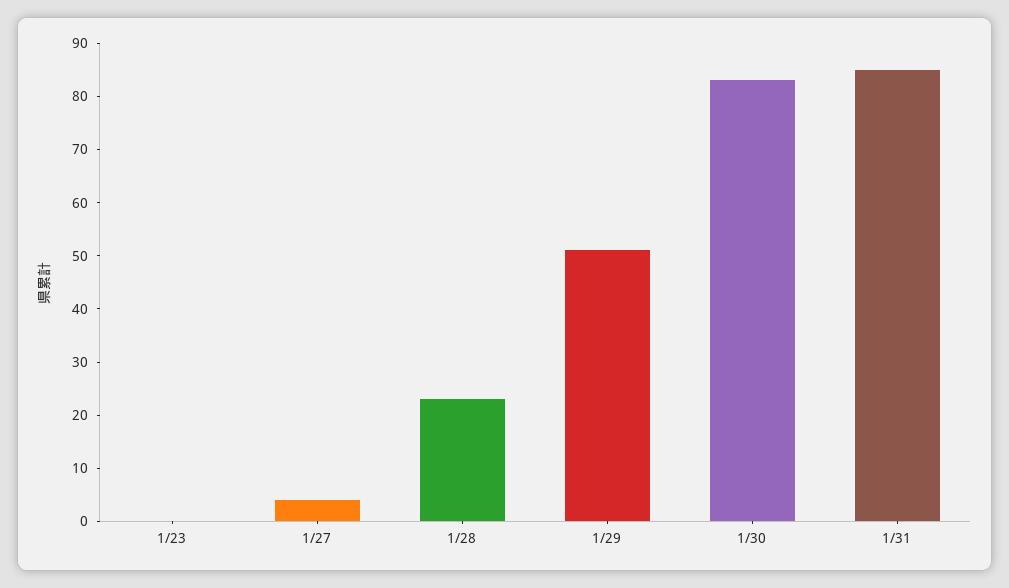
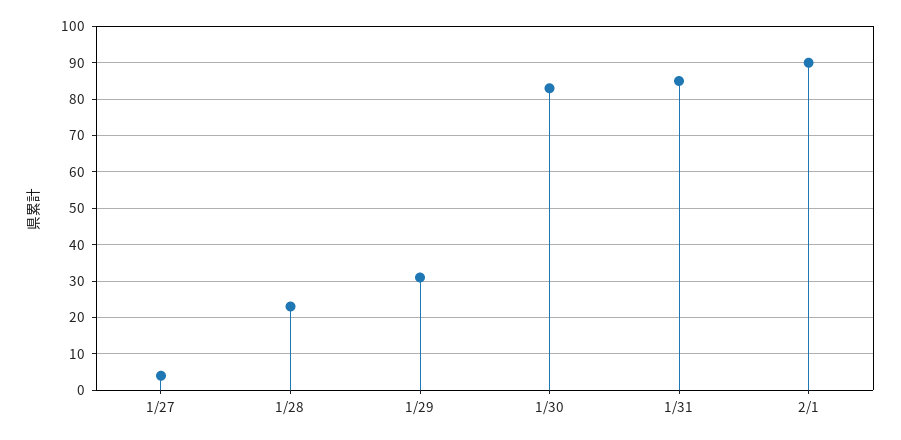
1/23: 0 -> none
1/29: 50 -> 30
2/1: none -> 90

